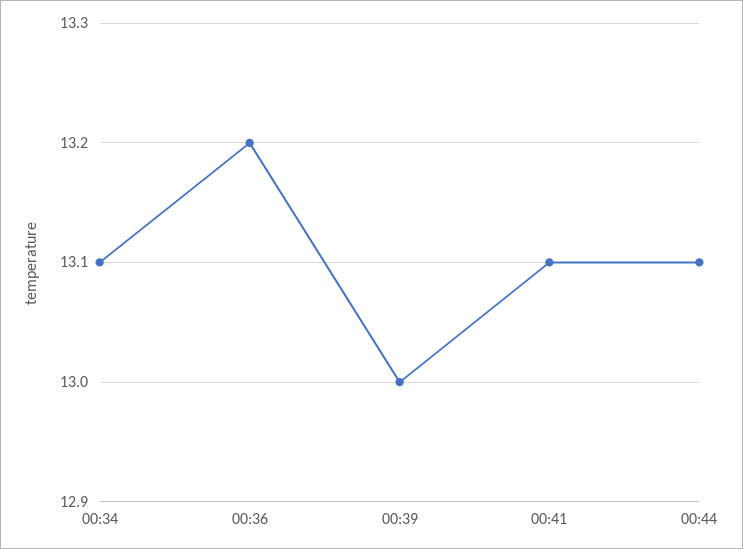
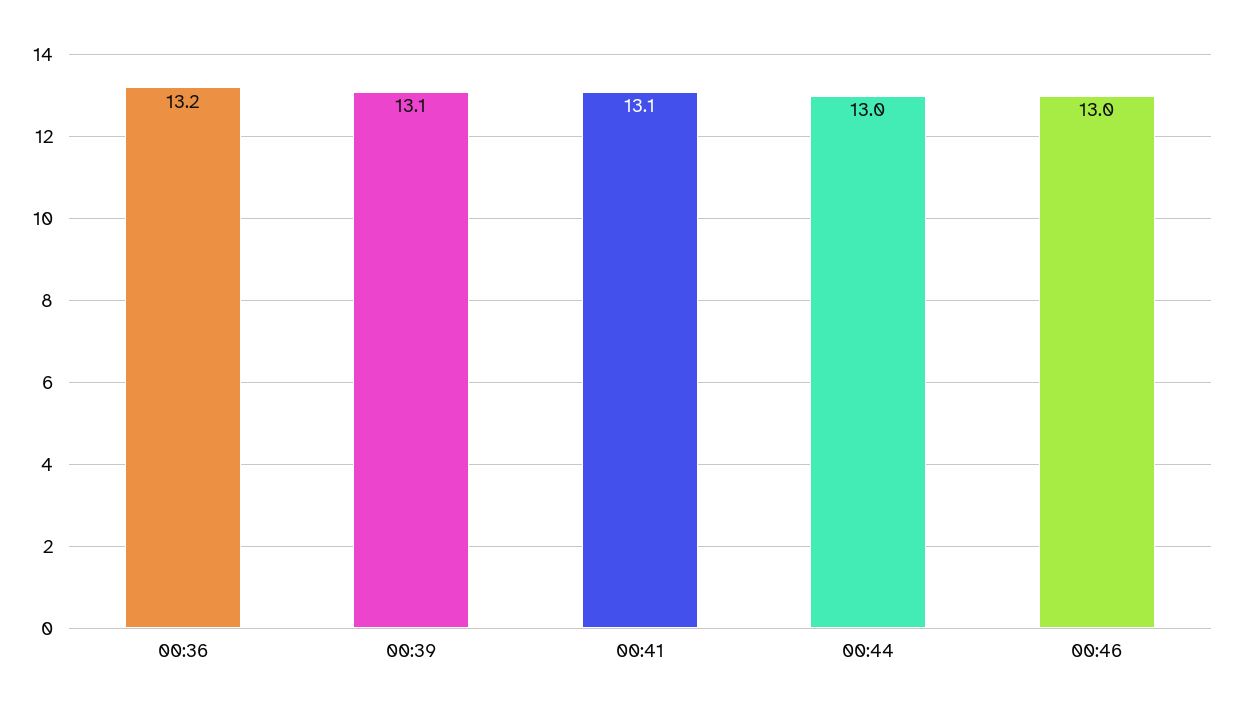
00:34: 13.1 -> none
00:39: 13 -> 13.1
00:44: 13.1 -> 13
00:46: none -> 13

